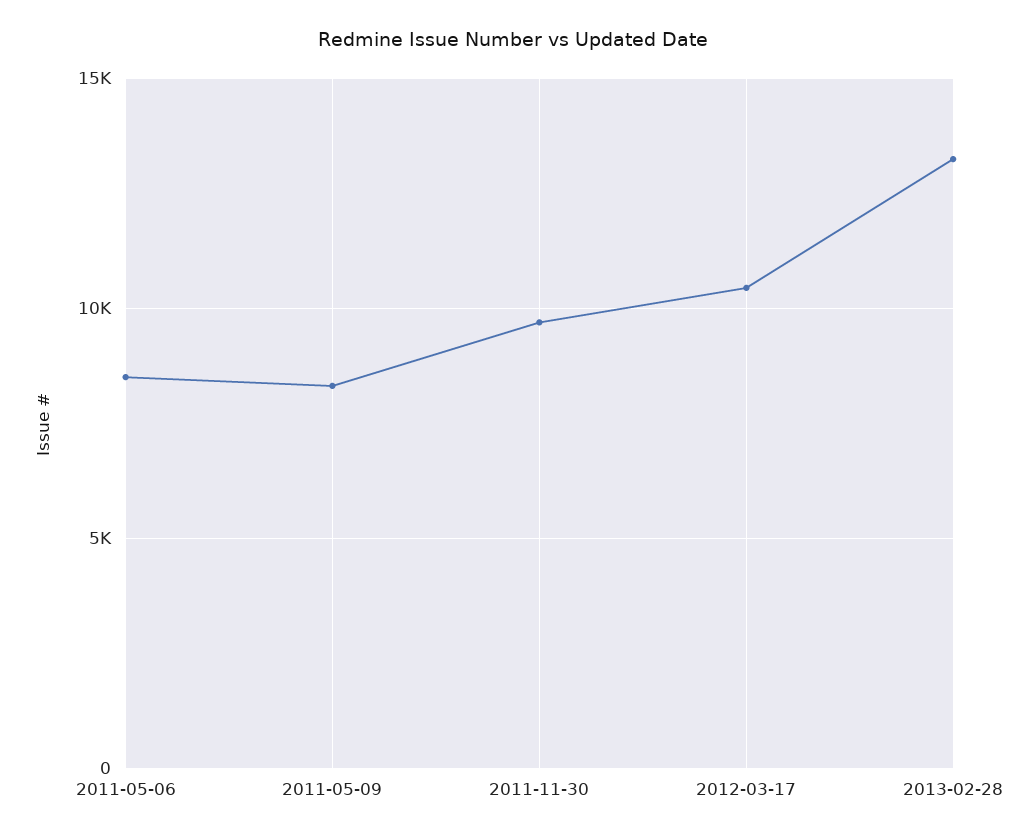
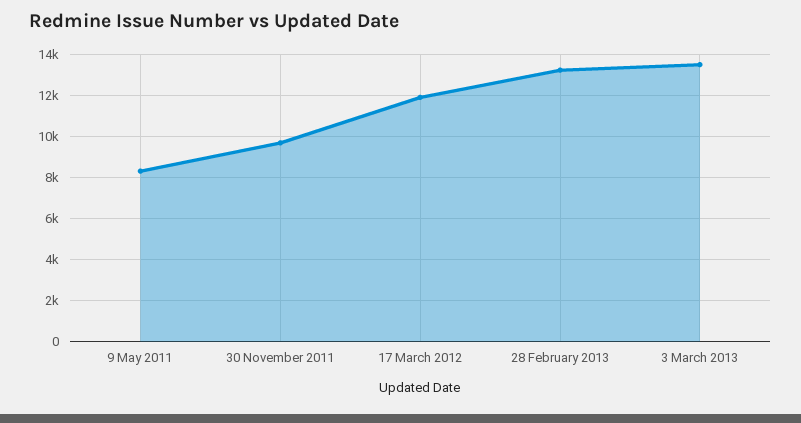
2011-05-06: 8500 -> none
2012-03-17: 10500 -> 12000
3 March 2013: none -> 13500

